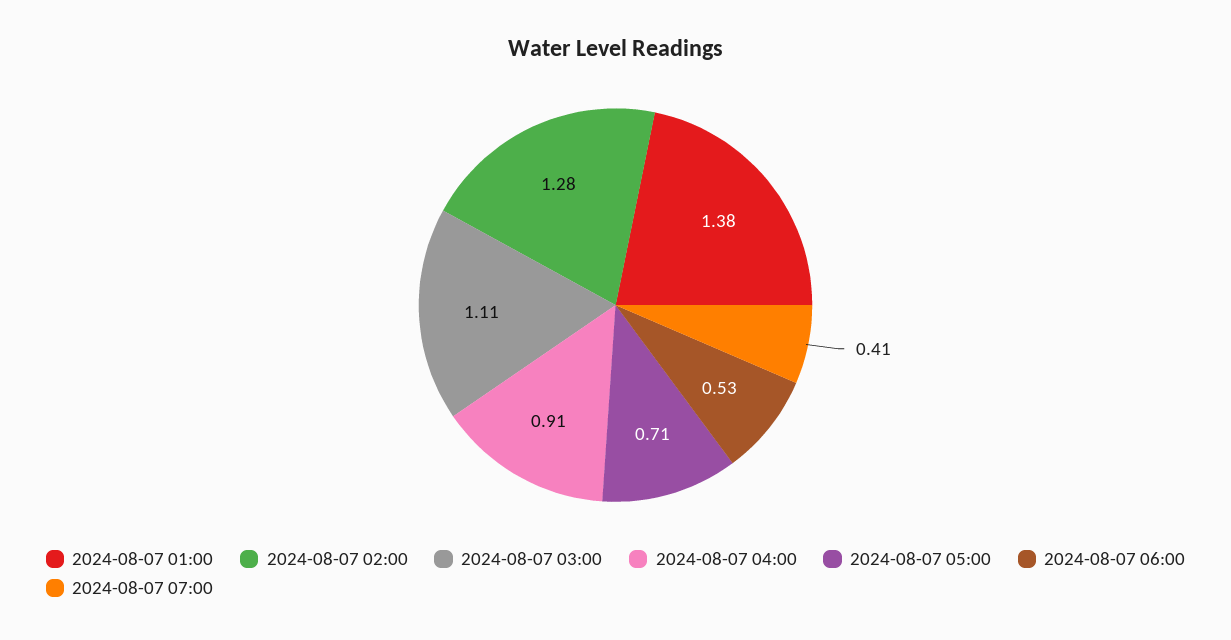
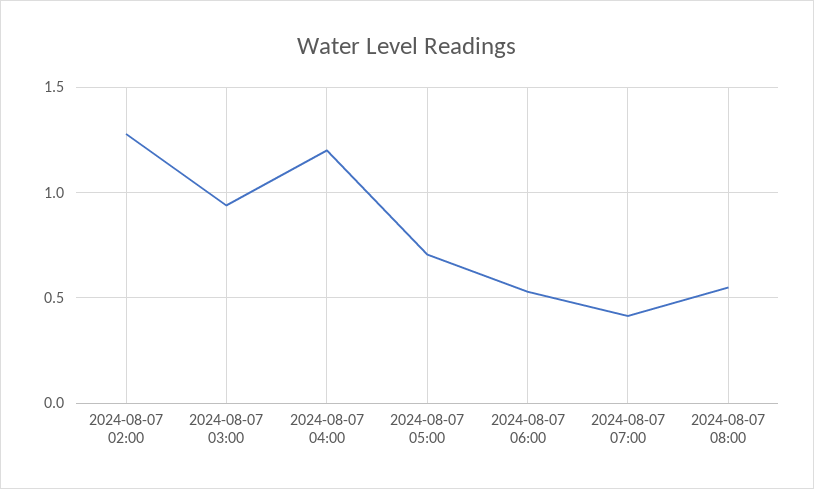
2024-08-07 01:00: 1.38 -> none
2024-08-07 03:00: 1.11 -> 0.95
2024-08-07 04:00: 0.91 -> 1.2
2024-08-07 08:00: none -> 0.55

